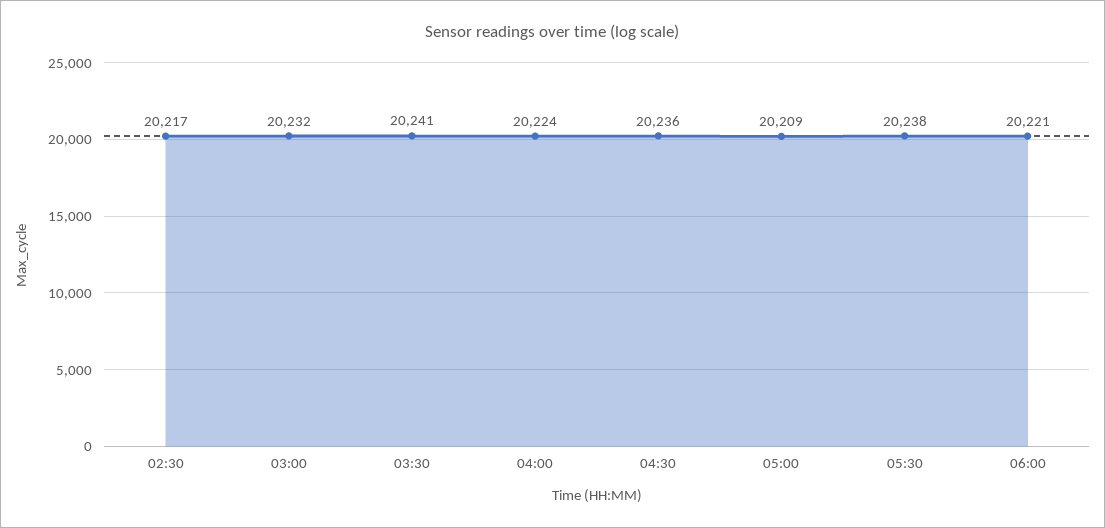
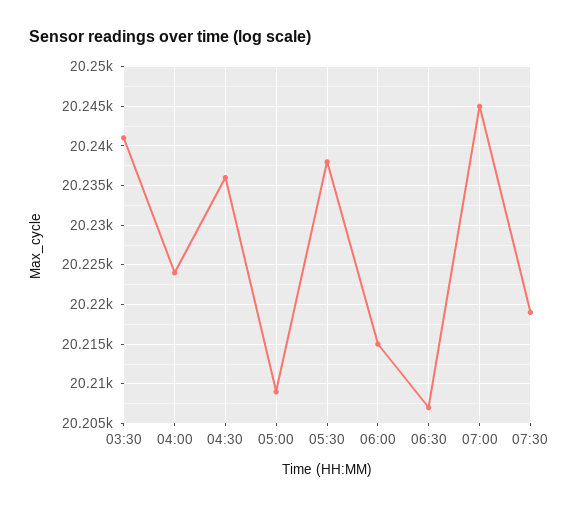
02:30: 20217 -> none
03:00: 20232 -> none
06:00: 20221 -> 20215
06:30: none -> 20207
07:00: none -> 20245
07:30: none -> 20219

